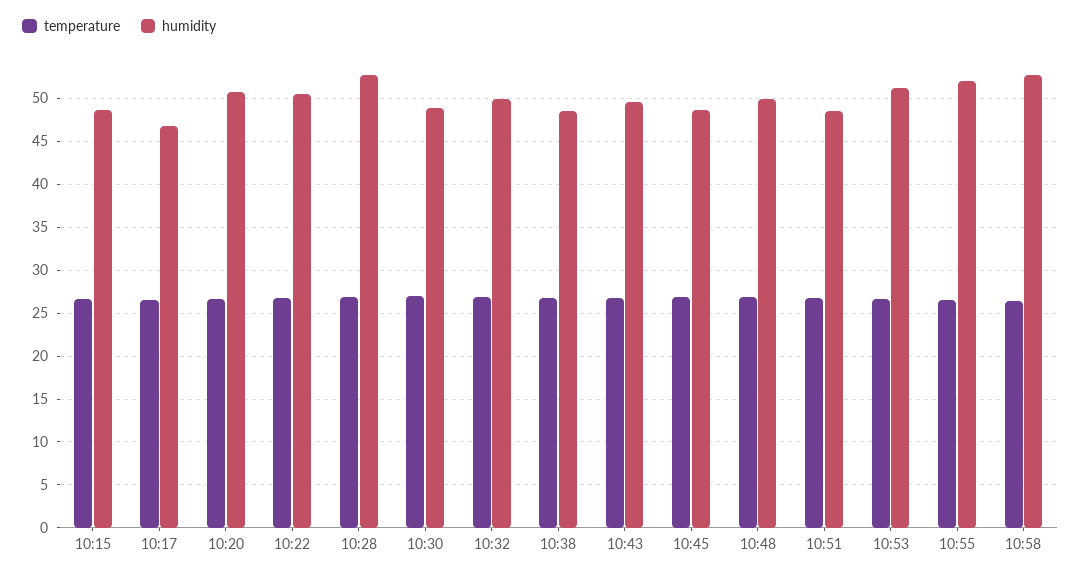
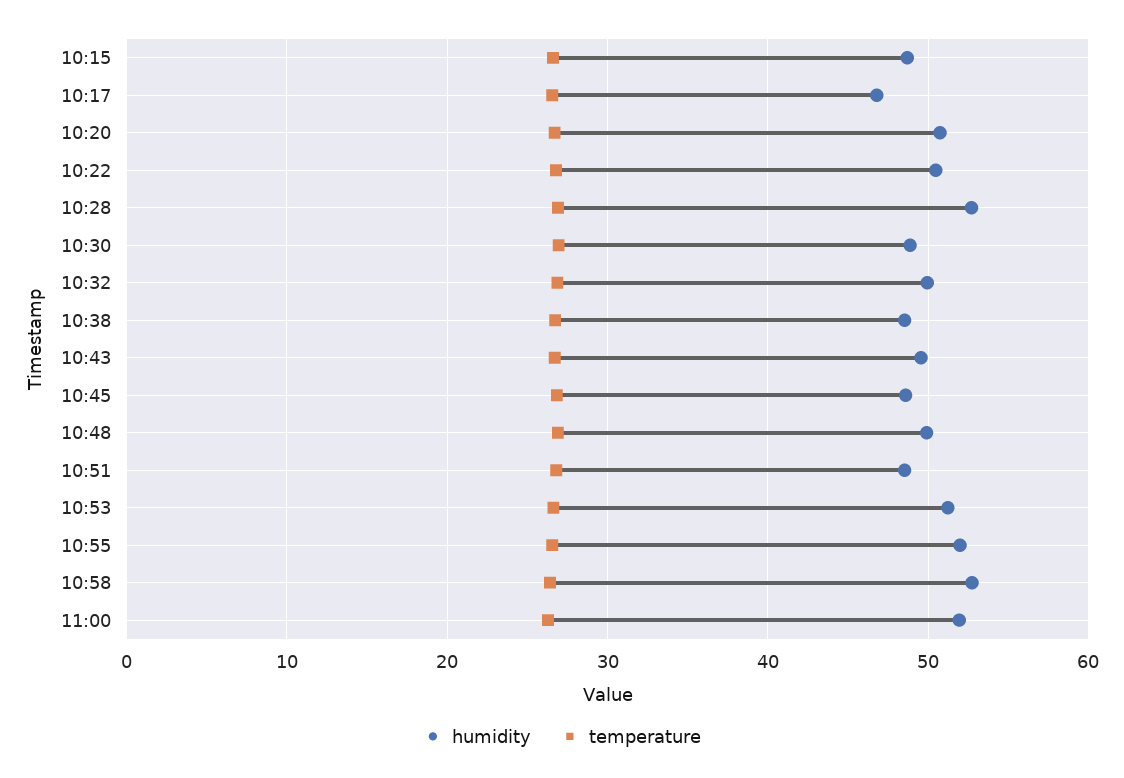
humidity, 11:00: none -> 52
temperature, 11:00: none -> 26

